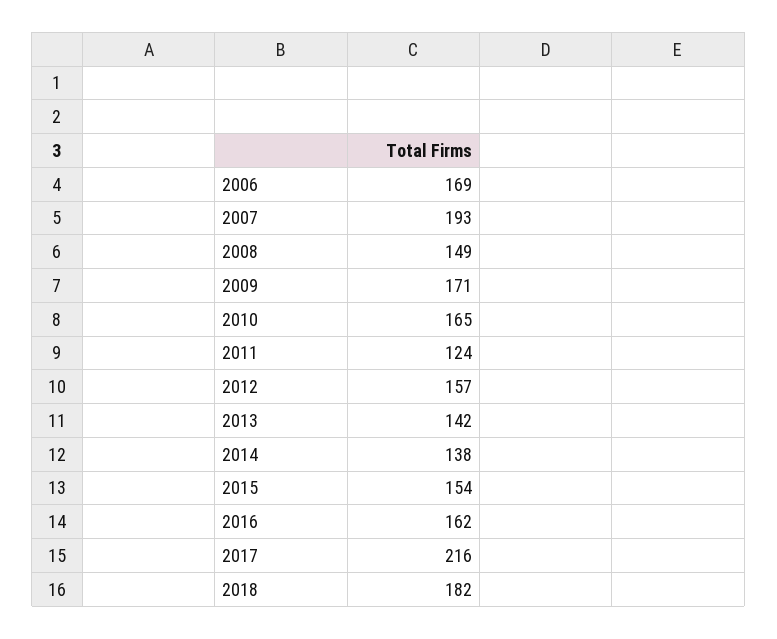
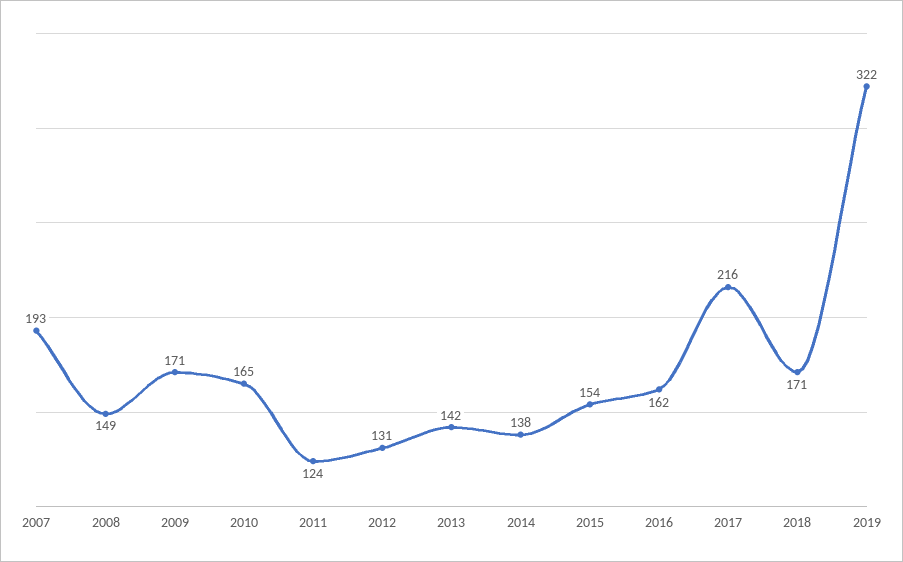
2006: 169 -> none
2012: 157 -> 131
2018: 182 -> 171
2019: none -> 322

